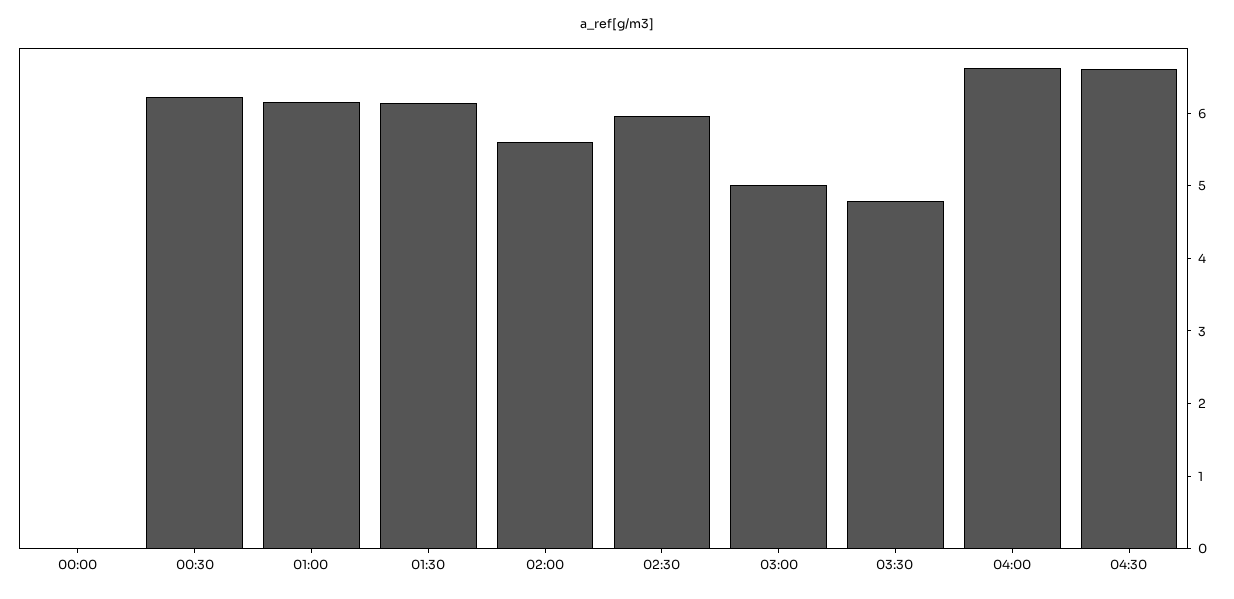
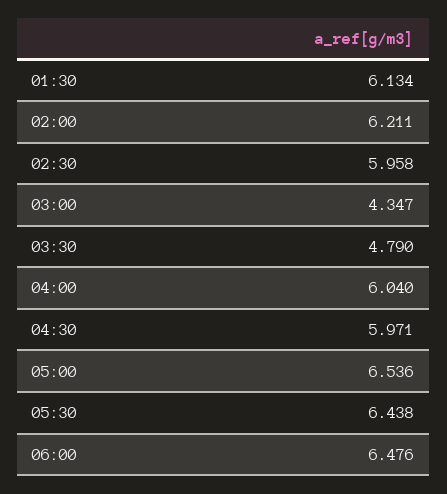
00:00: 0 -> none
00:30: 6.2 -> none
01:00: 6.2 -> none
02:00: 5.6 -> 6.211
03:00: 5 -> 4.347
04:00: 6.6 -> 6.04
04:30: 6.6 -> 5.971
05:00: none -> 6.536
05:30: none -> 6.438
06:00: none -> 6.476

